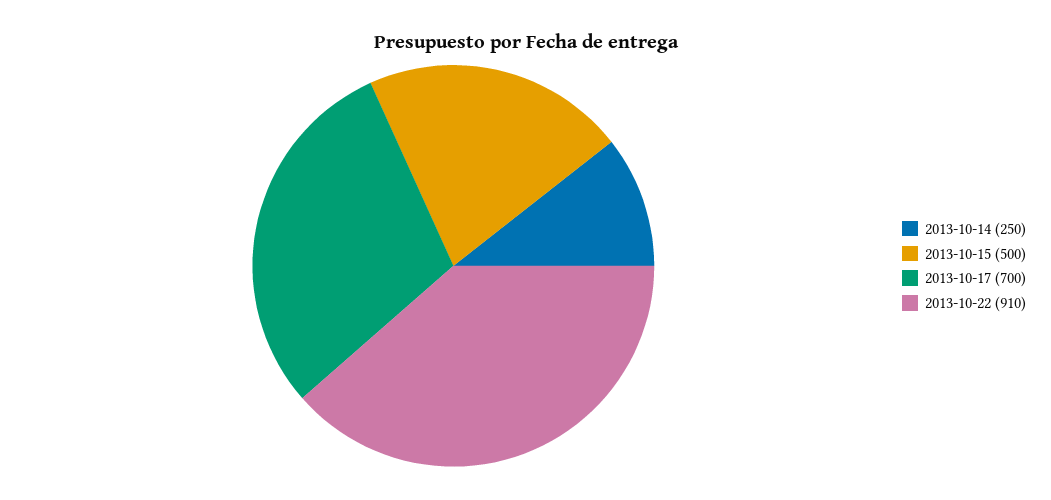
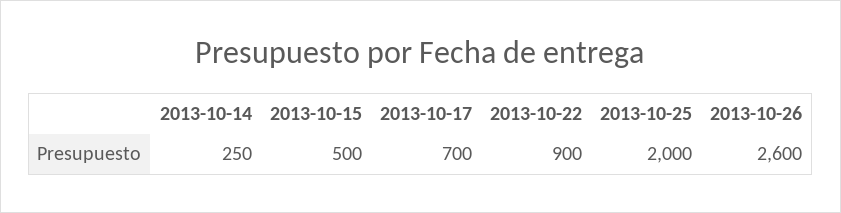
2013-10-22: 910 -> 900
2013-10-25: none -> 2000
2013-10-26: none -> 2600

